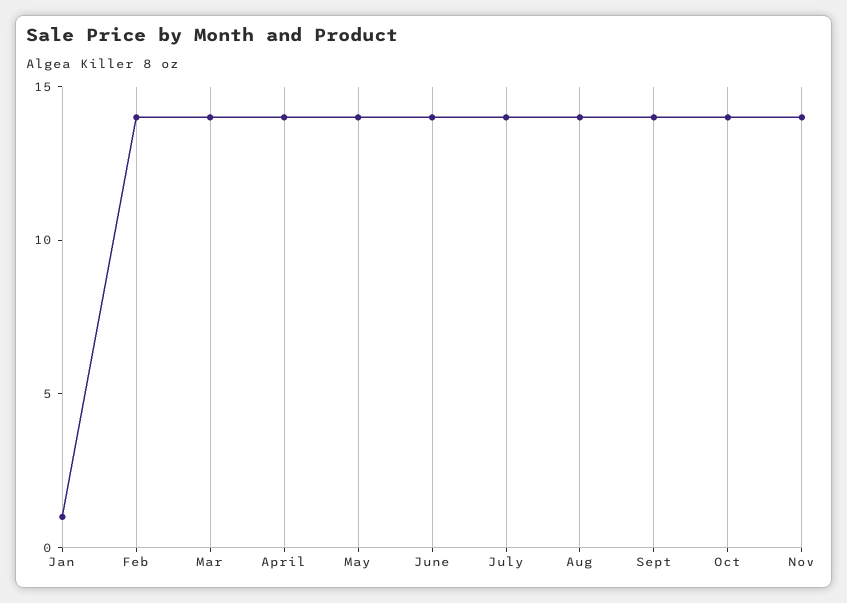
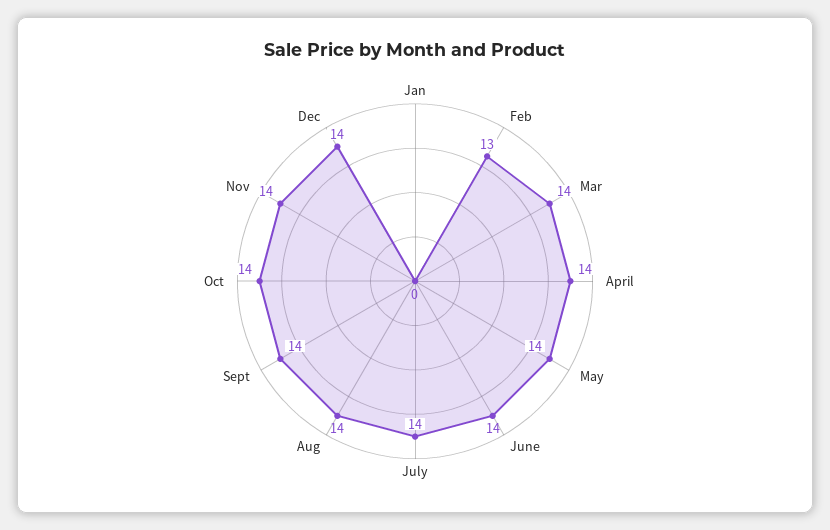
Jan: 1 -> 0
Feb: 14 -> 13
Dec: none -> 14

